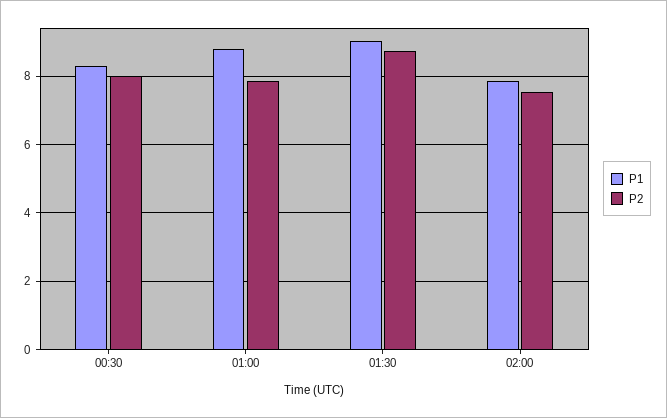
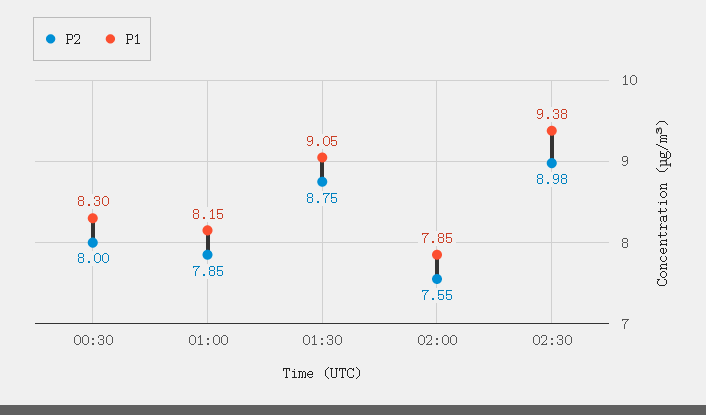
P1, 01:00: 8.8 -> 8.15
P2, 02:30: none -> 8.98
P1, 02:30: none -> 9.38

